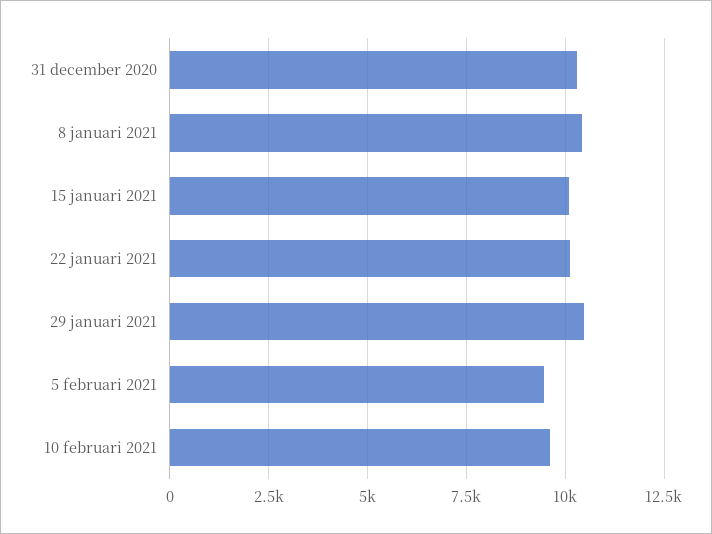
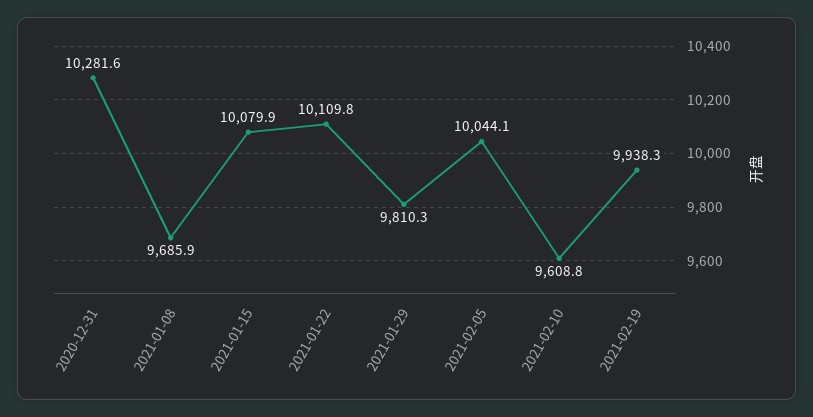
8 januari 2021: 10500 -> 9685.9
29 januari 2021: 10500 -> 9810.3
5 februari 2021: 9500 -> 10044.1
2021-02-19: none -> 9938.3

